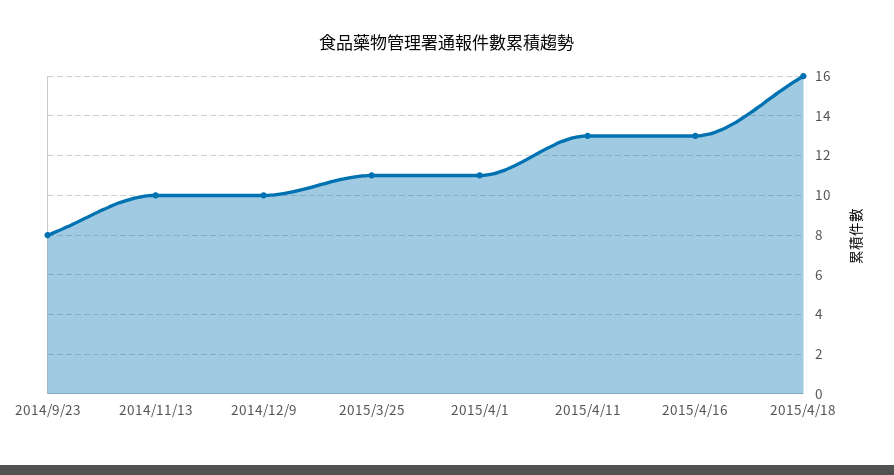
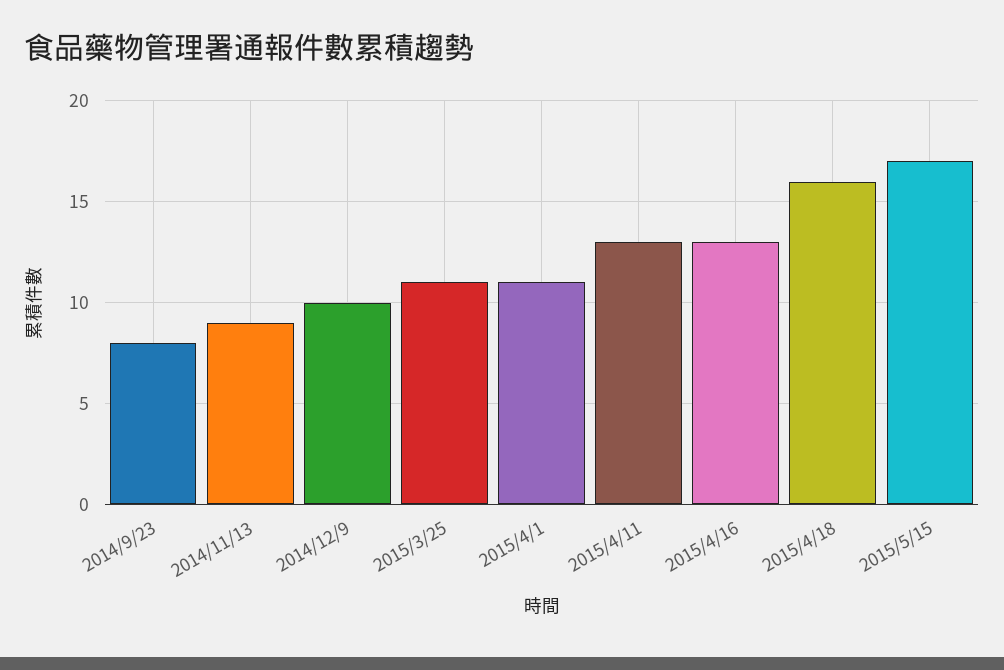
2014/11/13: 10 -> 9
2015/5/15: none -> 17

